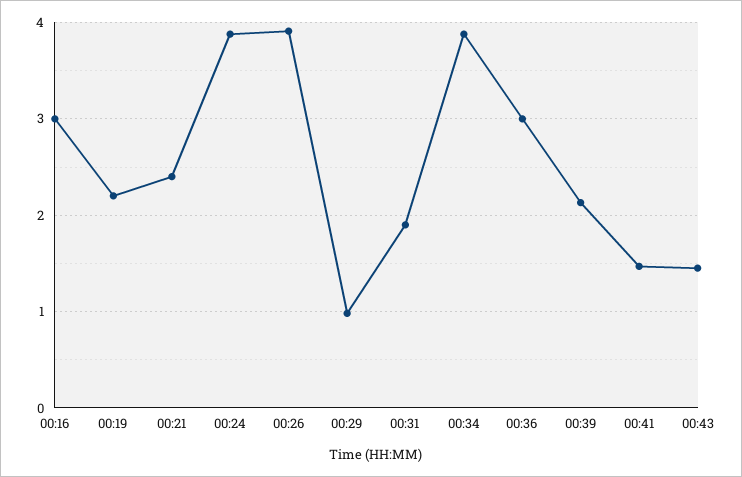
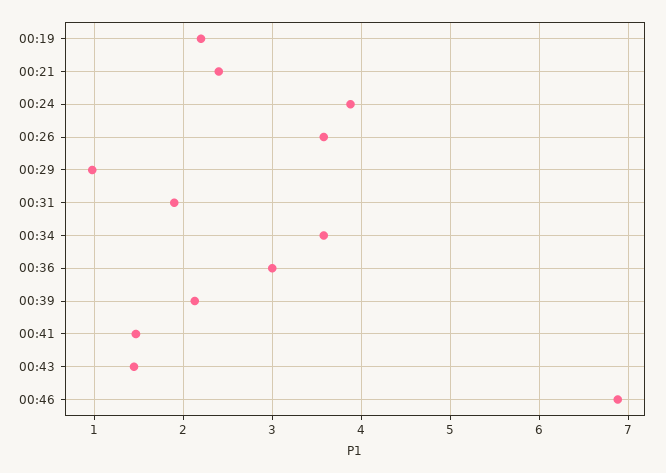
00:16: 3 -> none
00:26: 3.9 -> 3.6
00:34: 3.9 -> 3.6
00:46: none -> 6.9

